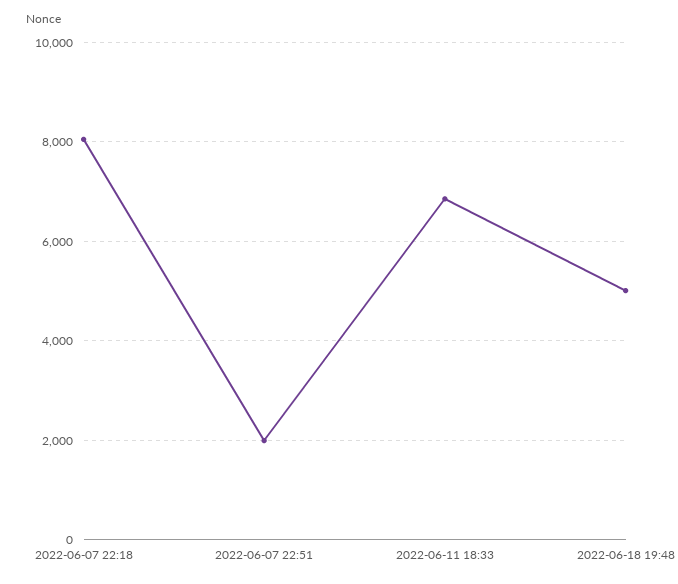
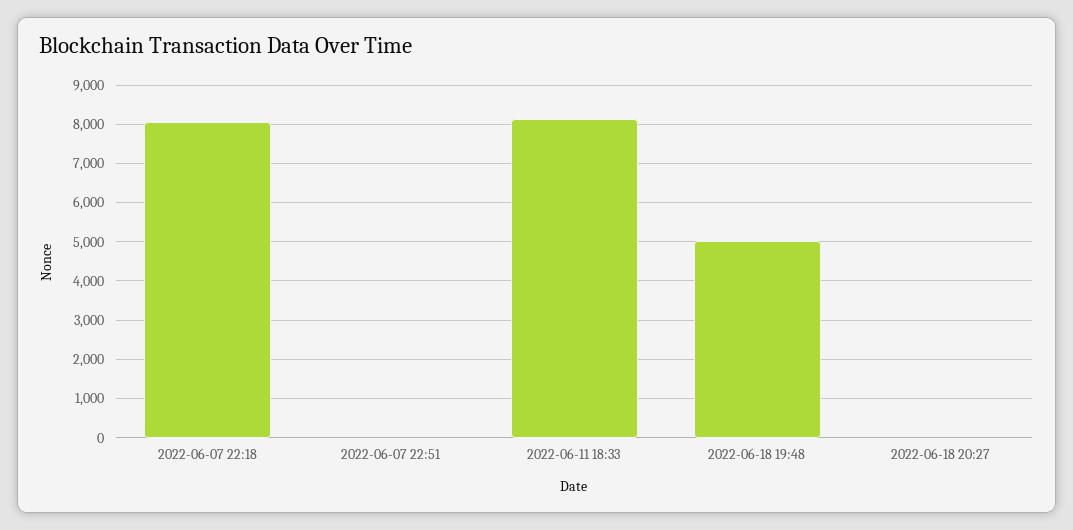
2022-06-07 22:51: 2000 -> 0
2022-06-11 18:33: 6800 -> 8200
2022-06-18 20:27: none -> 0

